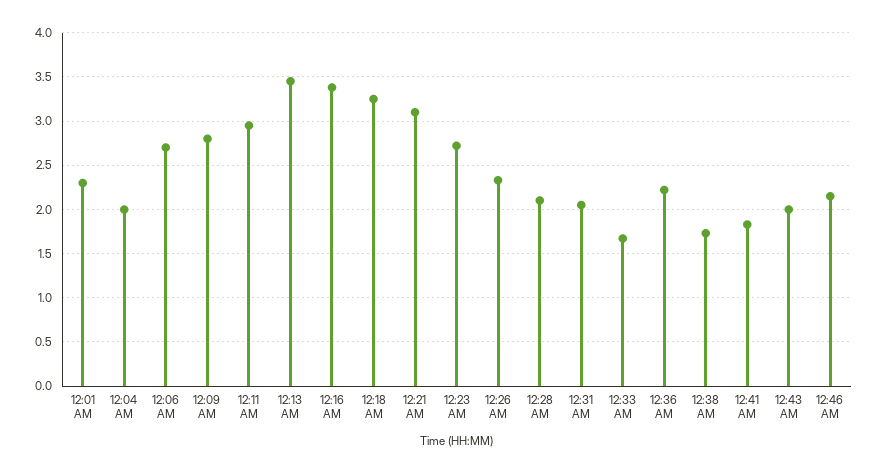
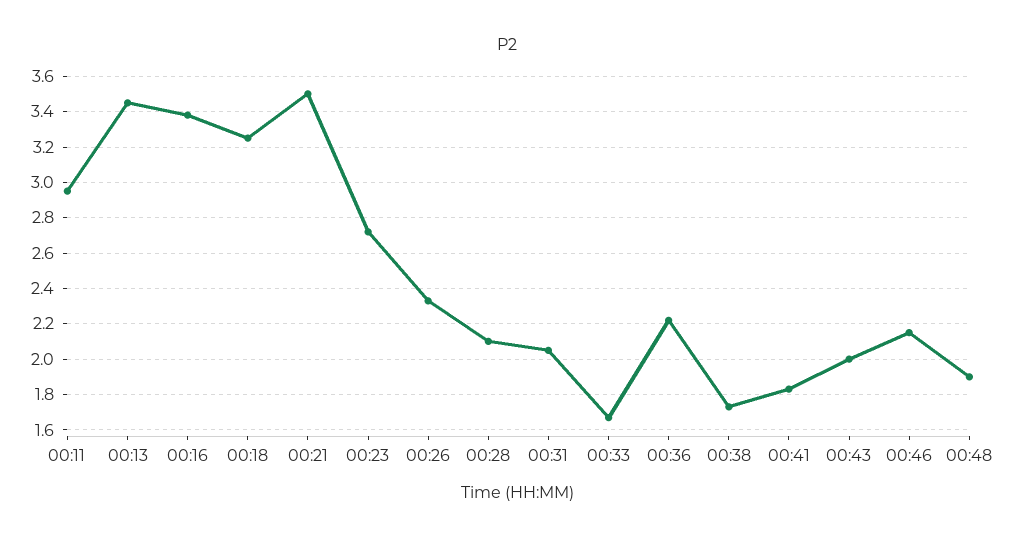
12:01 AM: 2.3 -> none
12:04 AM: 2 -> none
12:06 AM: 2.7 -> none
12:09 AM: 2.8 -> none
12:21 AM: 3.1 -> 3.5
00:48: none -> 1.9

